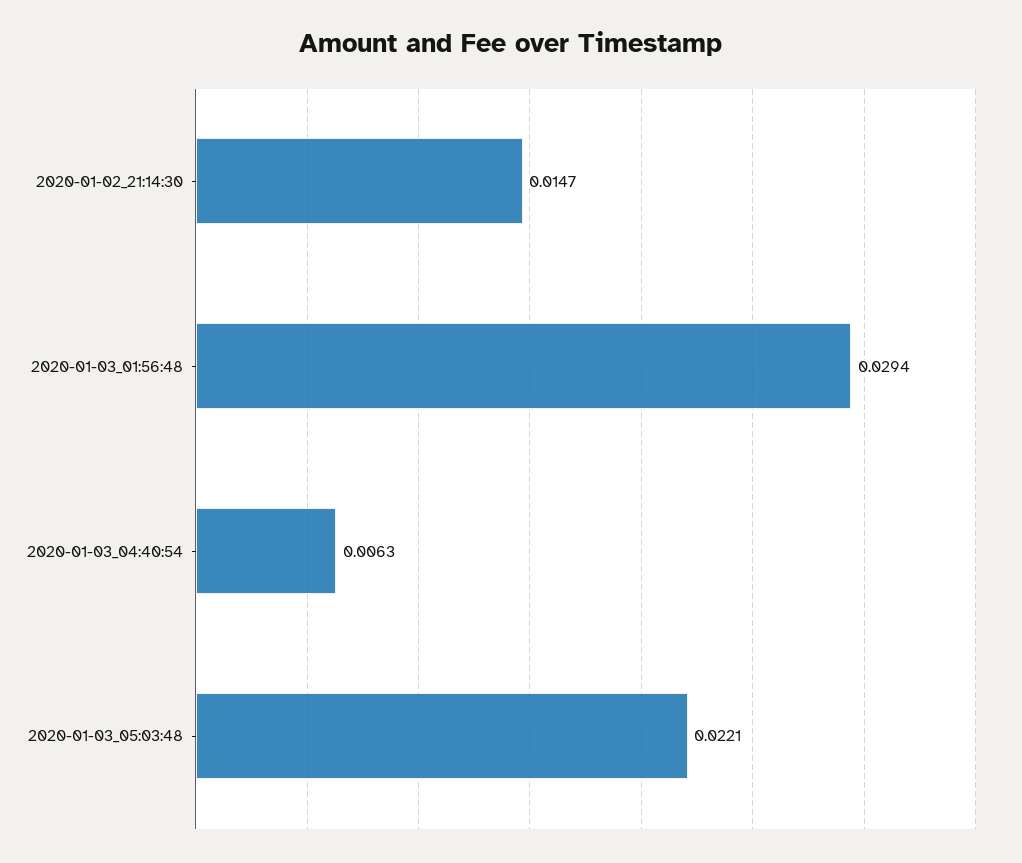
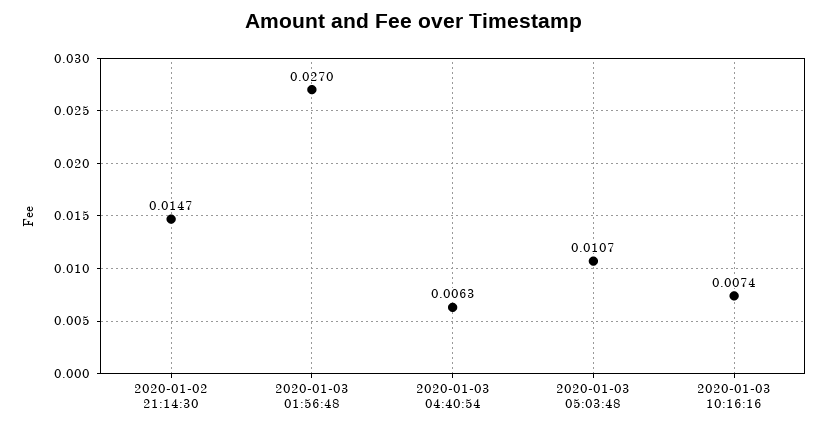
2020-01-03_01:56:48: 0.0294 -> 0.027
2020-01-03_05:03:48: 0.0221 -> 0.0107
2020-01-03 10:16:16: none -> 0.0074

